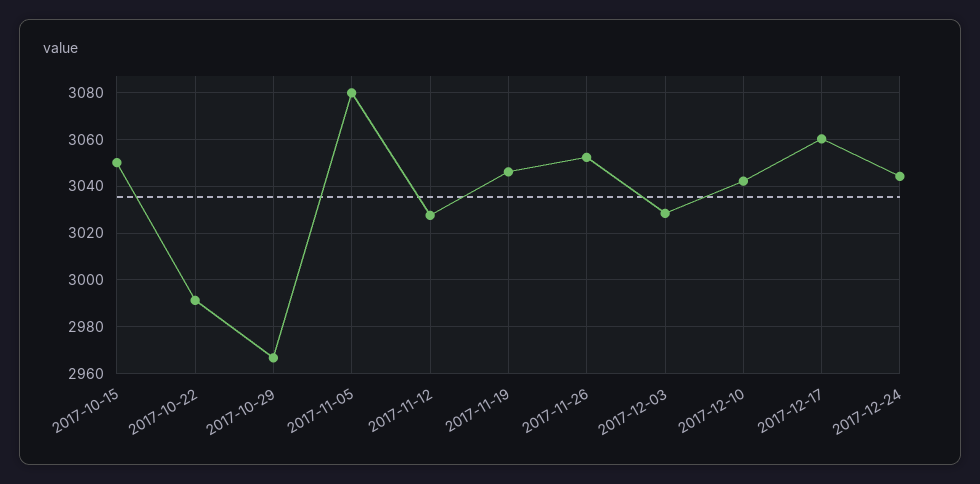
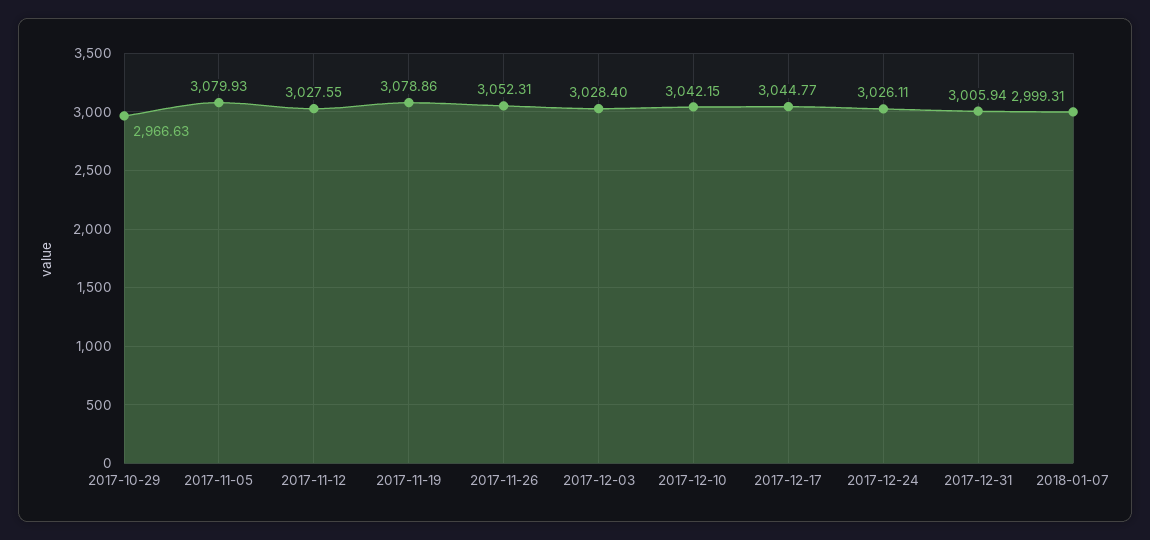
2017-10-15: 3050 -> none
2017-10-22: 2990 -> none
2017-11-19: 3045 -> 3078.86
2017-12-17: 3060 -> 3044.77
2017-12-24: 3045 -> 3026.11
2017-12-31: none -> 3005.94
2018-01-07: none -> 2999.31

